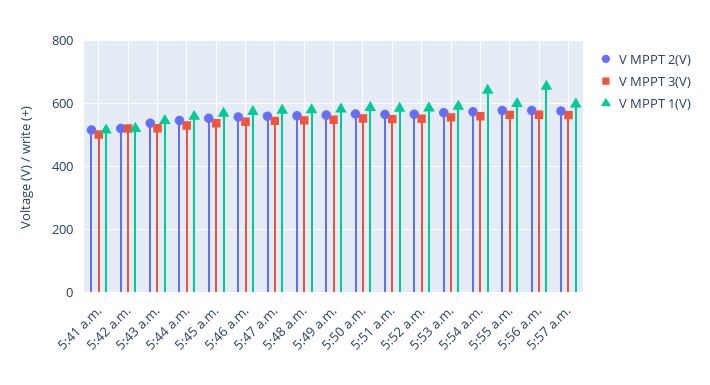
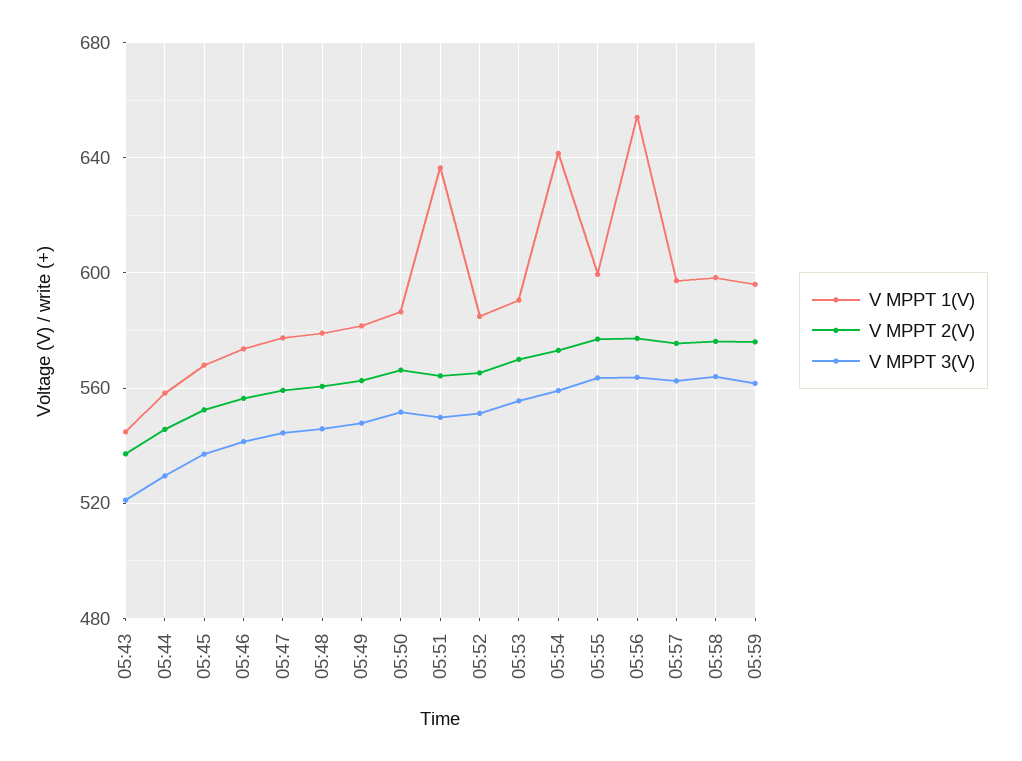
V MPPT 2(V), 5:41 a.m.: 520 -> none
V MPPT 3(V), 5:41 a.m.: 500 -> none
V MPPT 1(V), 5:41 a.m.: 520 -> none
V MPPT 2(V), 5:42 a.m.: 520 -> none
V MPPT 3(V), 5:42 a.m.: 520 -> none
V MPPT 1(V), 5:42 a.m.: 520 -> none
V MPPT 1(V), 5:51 a.m.: 580 -> 635
V MPPT 1(V), 05:58: none -> 600
V MPPT 2(V), 05:58: none -> 575
V MPPT 3(V), 05:58: none -> 565
V MPPT 1(V), 05:59: none -> 595
V MPPT 2(V), 05:59: none -> 575
V MPPT 3(V), 05:59: none -> 560

